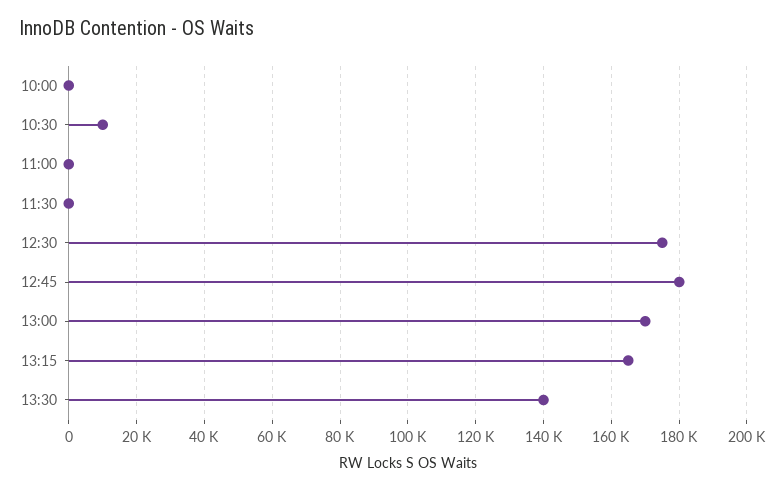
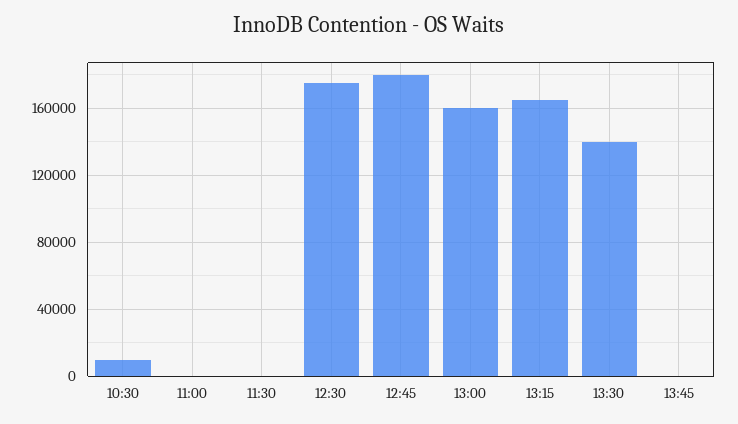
10:00: 0 -> none
13:00: 170000 -> 160000
13:45: none -> 0

